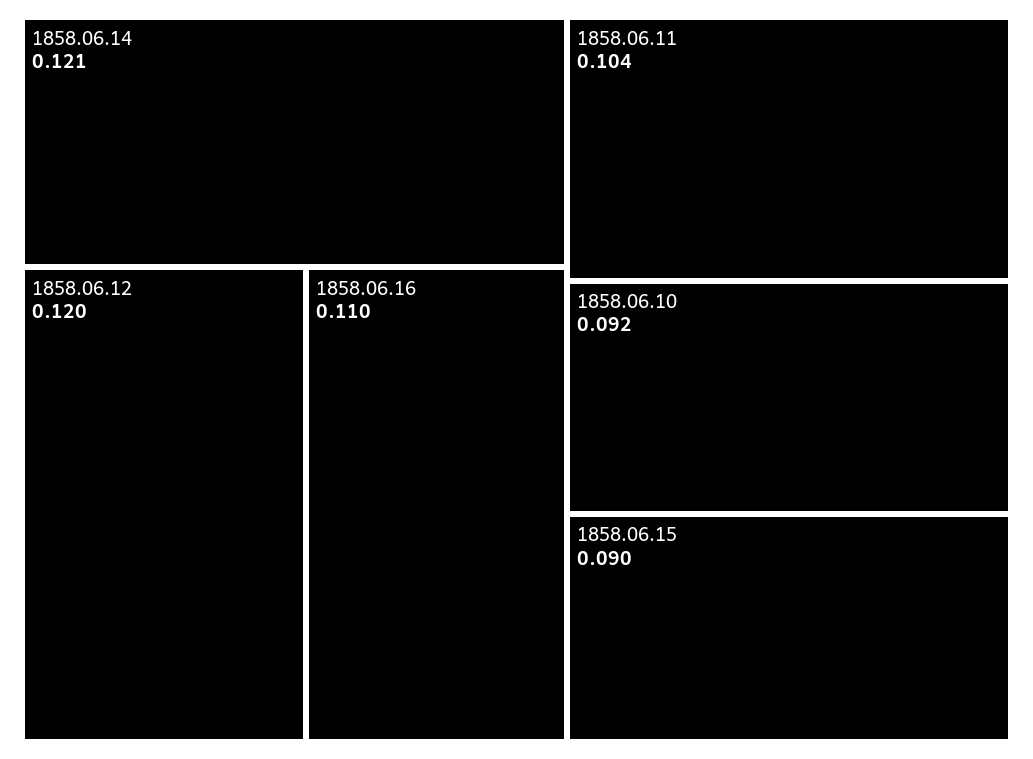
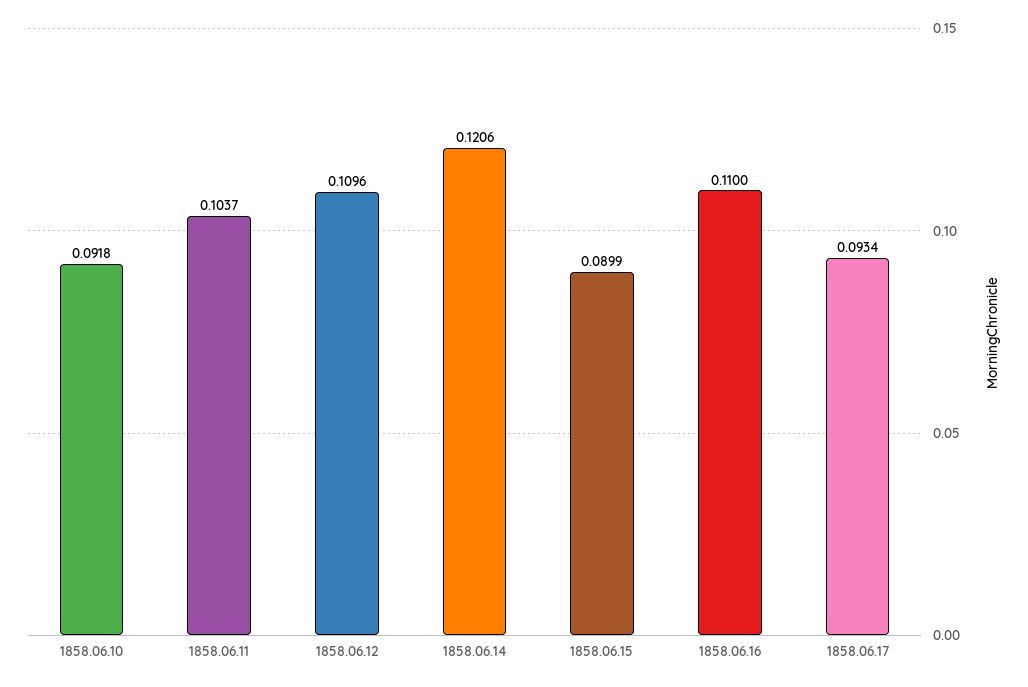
1858.06.12: 0.12 -> 0.1096
1858.06.17: none -> 0.0934

